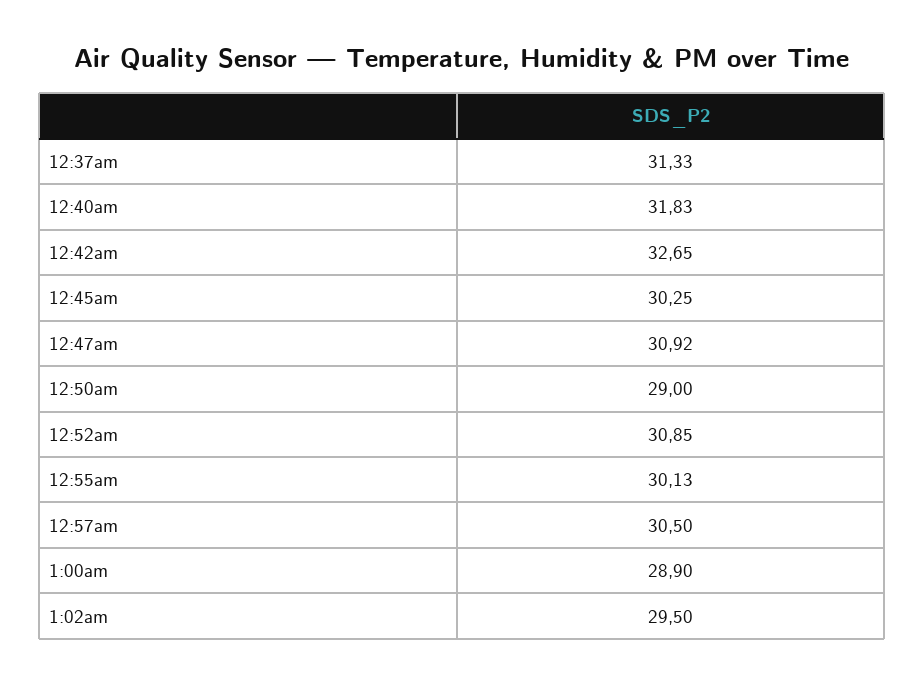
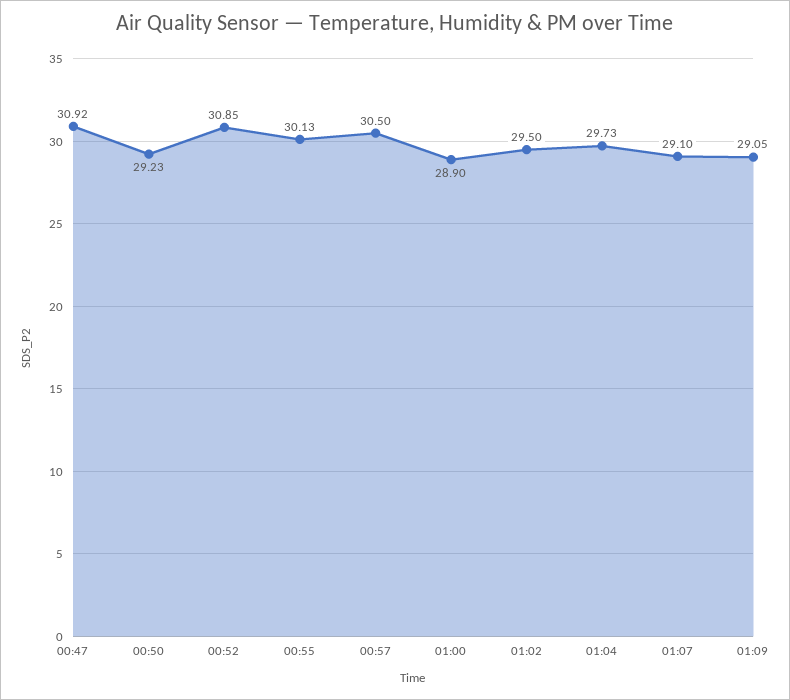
12:37am: 31.33 -> none
12:40am: 31.83 -> none
12:42am: 32.65 -> none
12:45am: 30.25 -> none
12:50am: 29 -> 29.23
01:04: none -> 29.73
01:07: none -> 29.1
01:09: none -> 29.05

